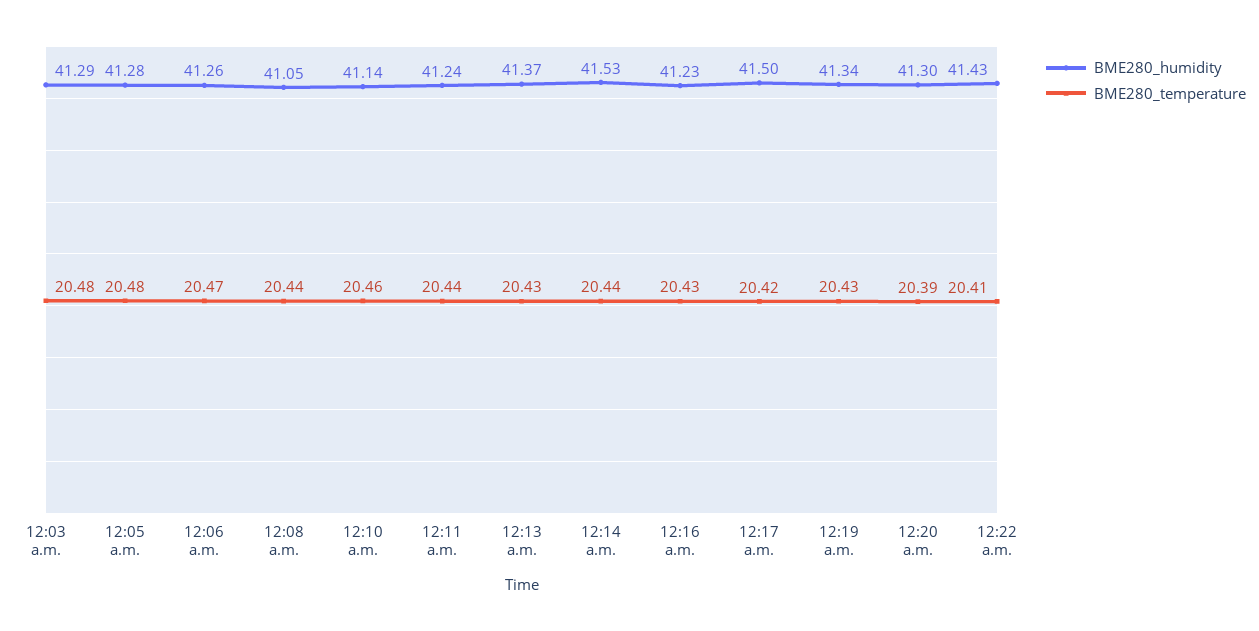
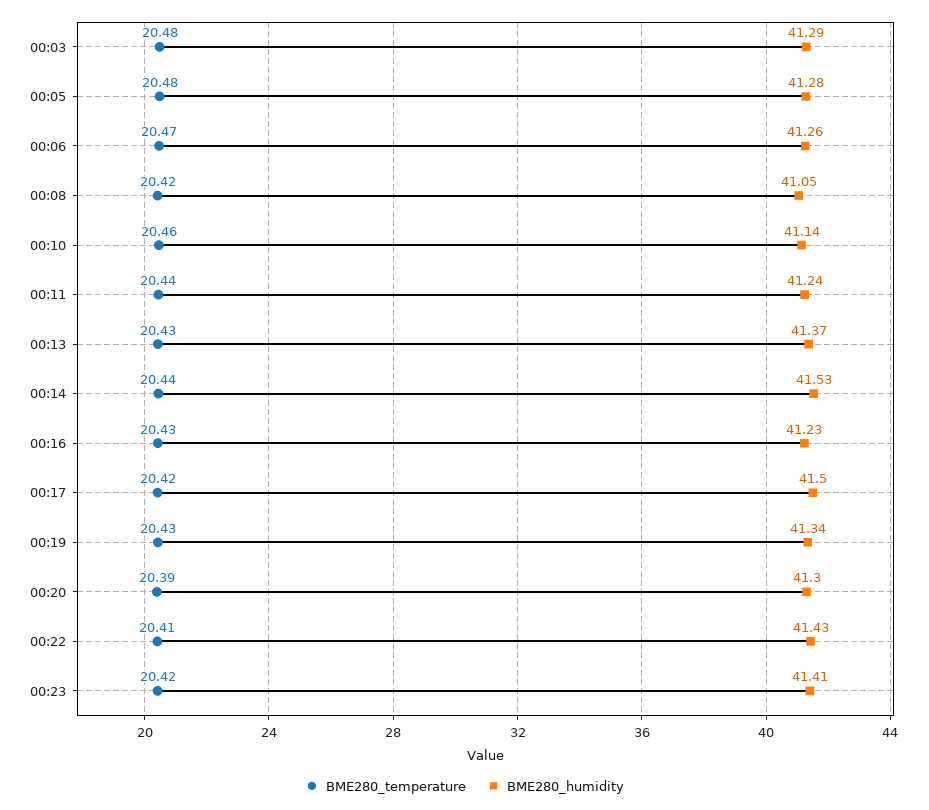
BME280_temperature, 12:08 a.m.: 20.44 -> 20.42
BME280_temperature, 00:23: none -> 20.42
BME280_humidity, 00:23: none -> 41.41

